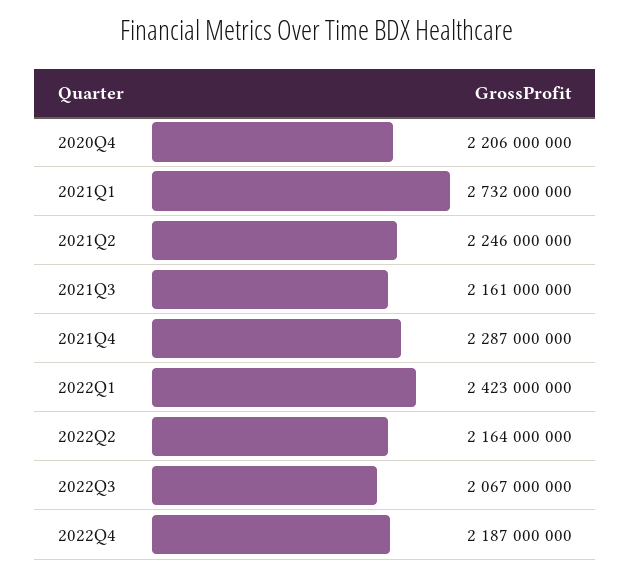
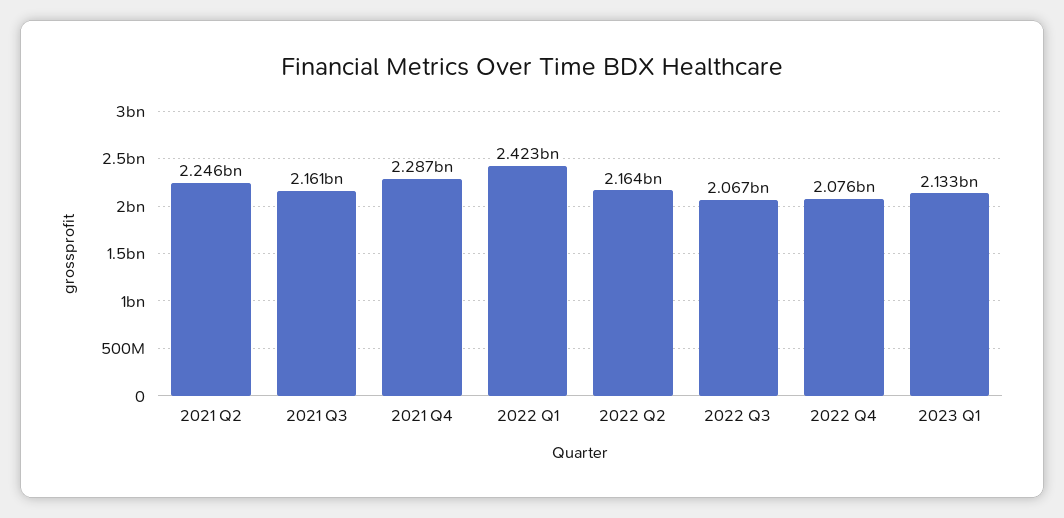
2020Q4: 2206000000 -> none
2021Q1: 2732000000 -> none
2022Q4: 2187000000 -> 2076000000
2023 Q1: none -> 2133000000

